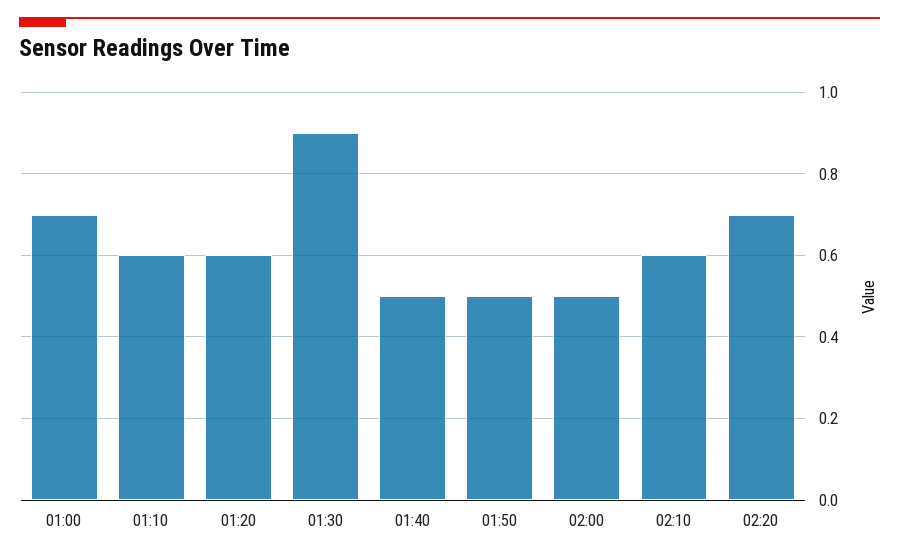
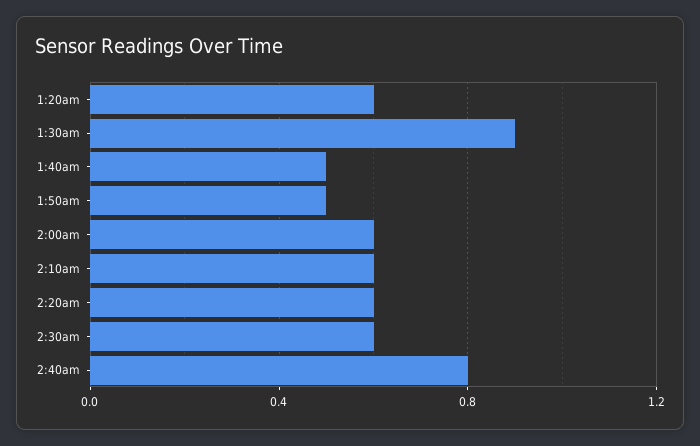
01:00: 0.7 -> none
01:10: 0.6 -> none
02:00: 0.5 -> 0.6
02:20: 0.7 -> 0.6
2:30am: none -> 0.6
2:40am: none -> 0.8

